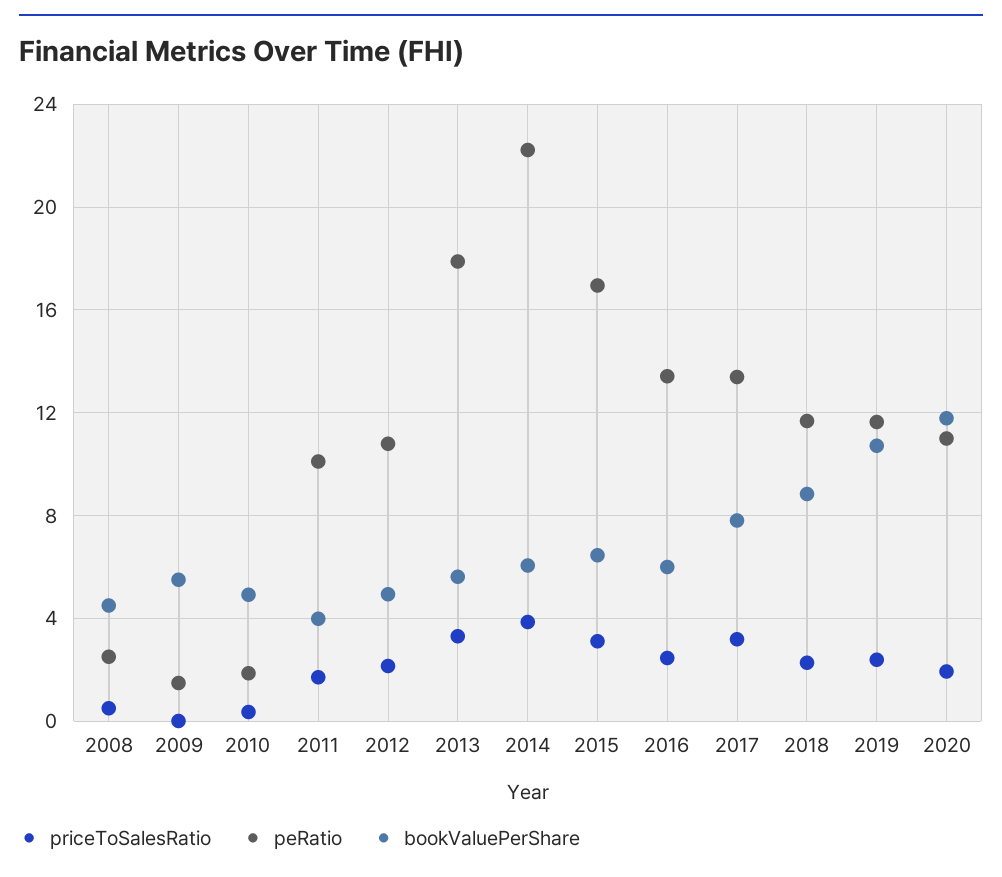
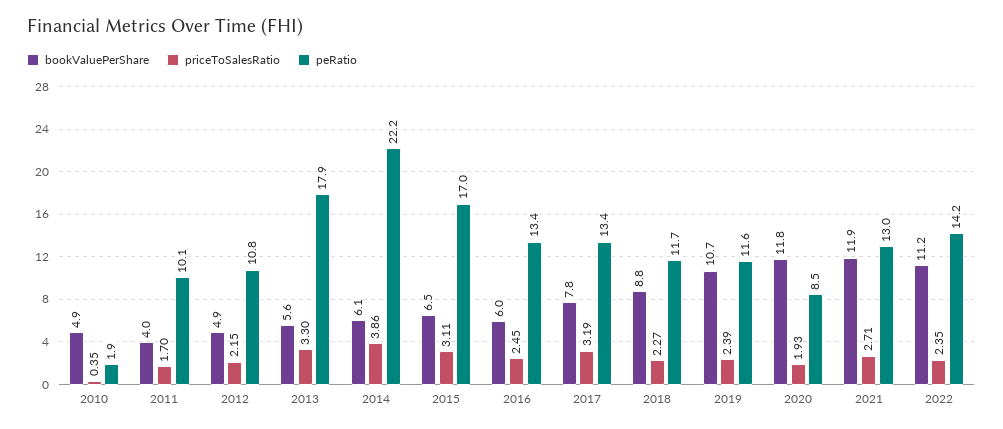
priceToSalesRatio, 2008: 0.5 -> none
peRatio, 2008: 2.5 -> none
bookValuePerShare, 2008: 4.5 -> none
priceToSalesRatio, 2009: 0 -> none
peRatio, 2009: 1.5 -> none
bookValuePerShare, 2009: 5.5 -> none
peRatio, 2020: 11 -> 8.5
bookValuePerShare, 2021: none -> 11.9
priceToSalesRatio, 2021: none -> 2.71
peRatio, 2021: none -> 13
bookValuePerShare, 2022: none -> 11.2
priceToSalesRatio, 2022: none -> 2.35
peRatio, 2022: none -> 14.2

